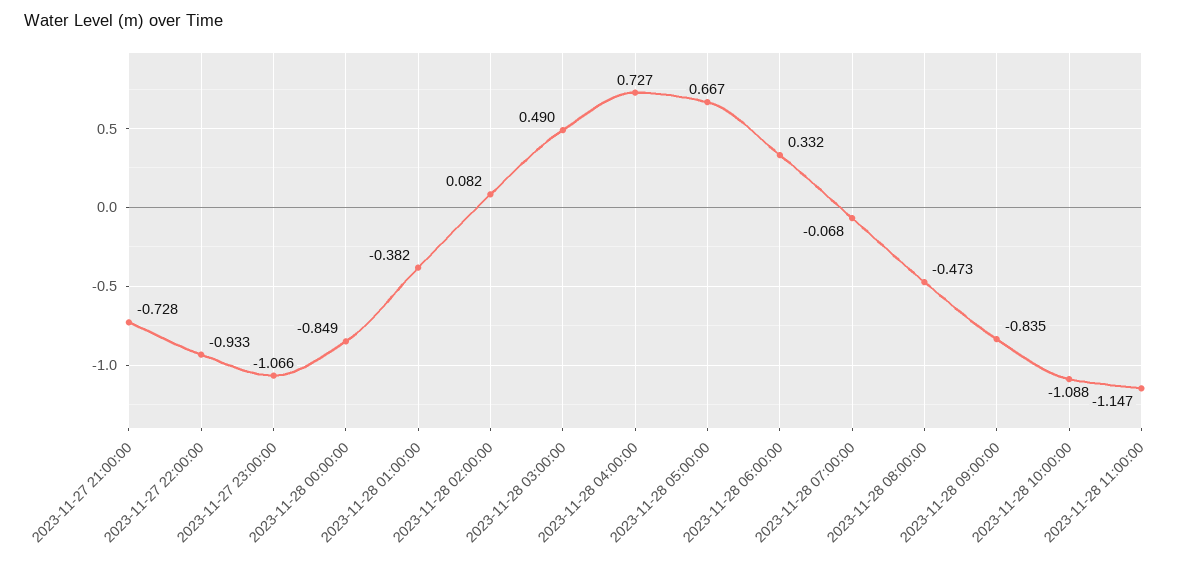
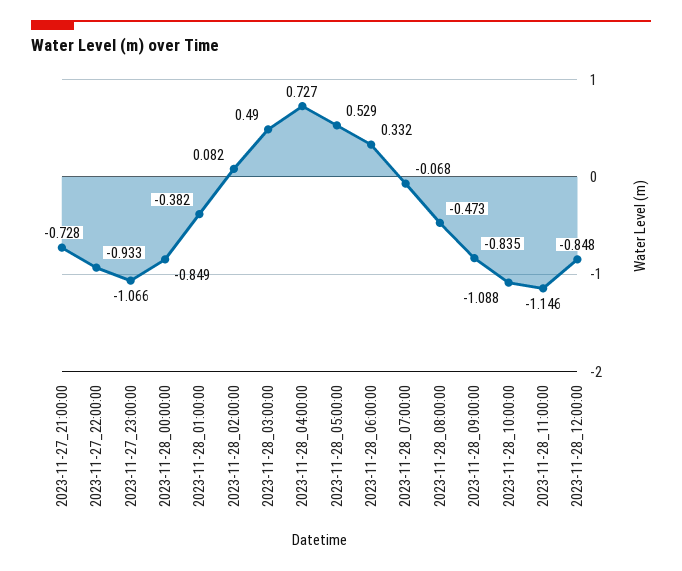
2023-11-28 05:00:00: 0.667 -> 0.529
2023-11-28 11:00:00: -1.147 -> -1.146
2023-11-28_12:00:00: none -> -0.848

